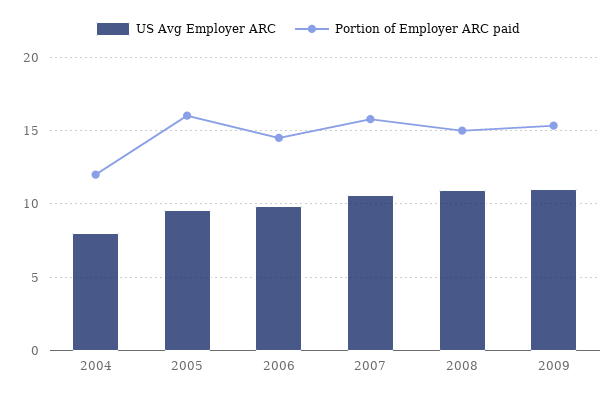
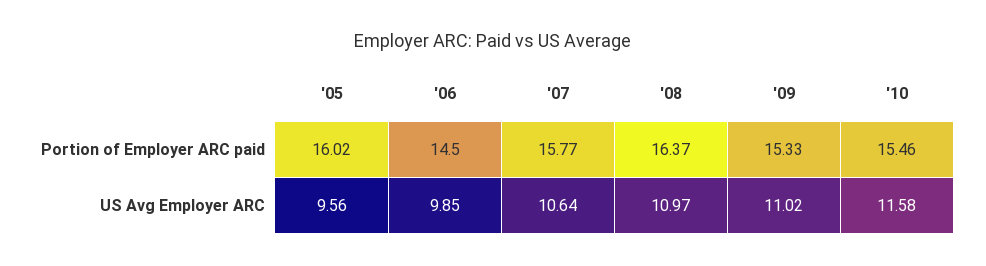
US Avg Employer ARC, 2004: 8 -> none
Portion of Employer ARC paid, 2004: 12 -> none
Portion of Employer ARC paid, 2008: 15 -> 16.37
Portion of Employer ARC paid, '10: none -> 15.46
US Avg Employer ARC, '10: none -> 11.58

